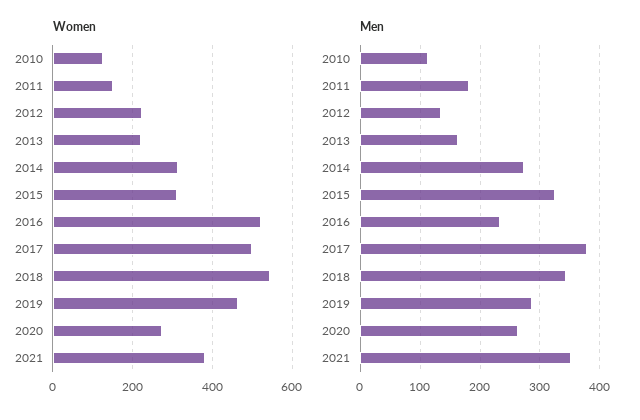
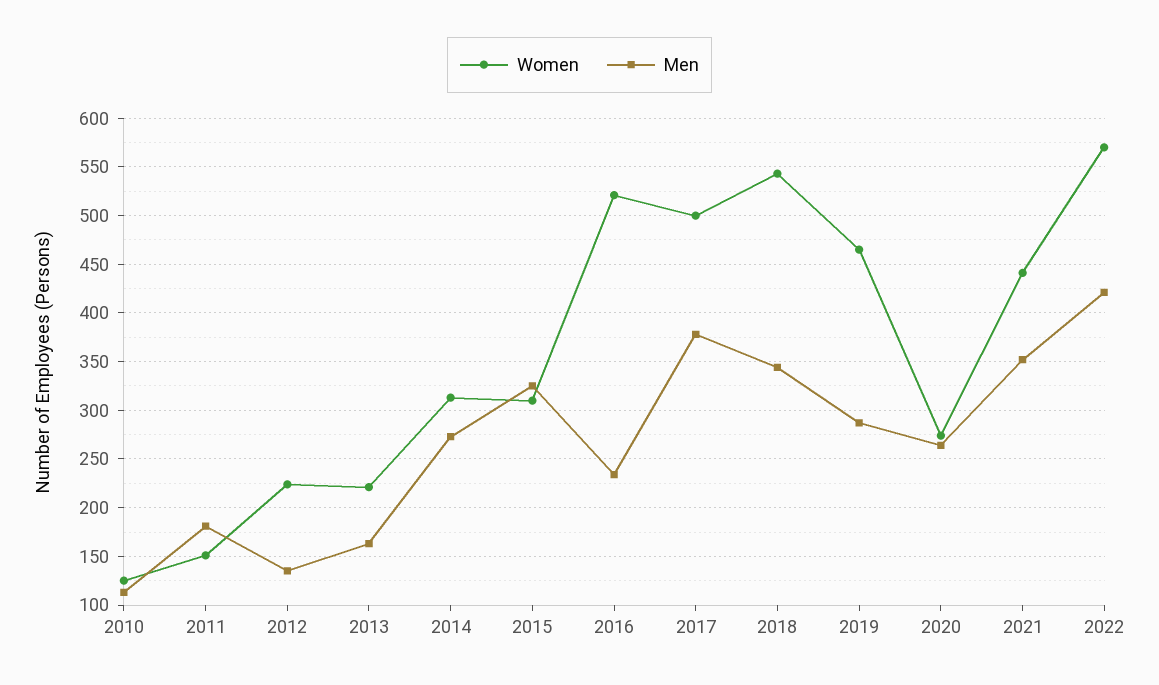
Women, 2021: 380 -> 440
Women, 2022: none -> 570
Men, 2022: none -> 420

